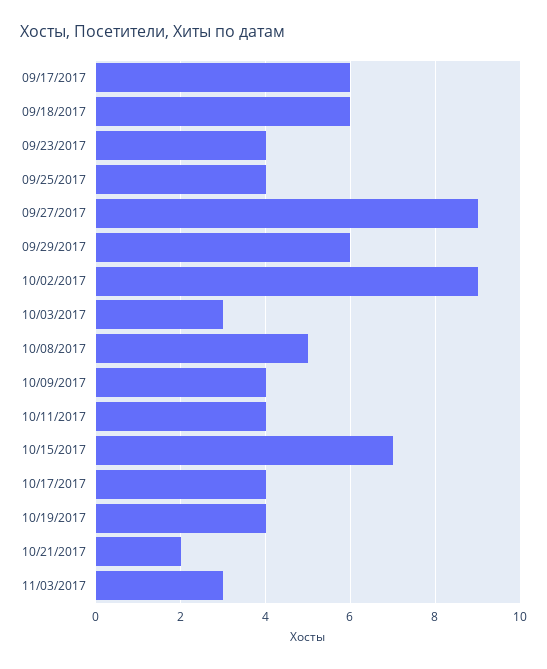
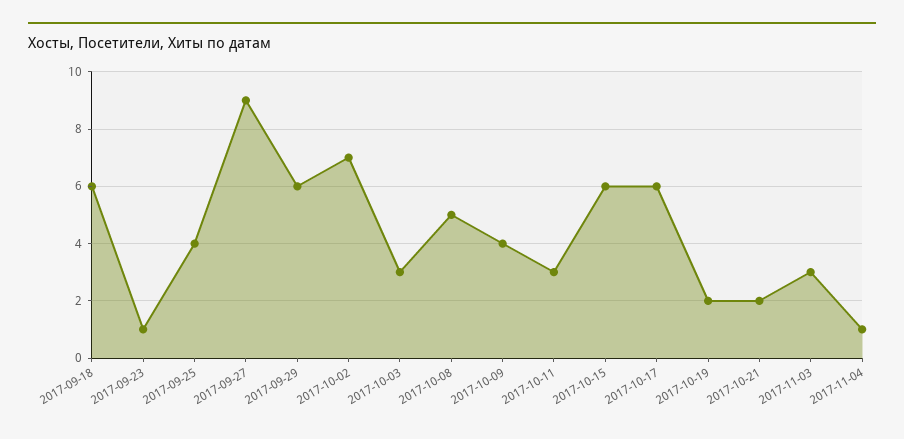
09/17/2017: 6 -> none
09/23/2017: 4 -> 1
10/02/2017: 9 -> 7
10/11/2017: 4 -> 3
10/15/2017: 7 -> 6
10/17/2017: 4 -> 6
10/19/2017: 4 -> 2
2017-11-04: none -> 1

